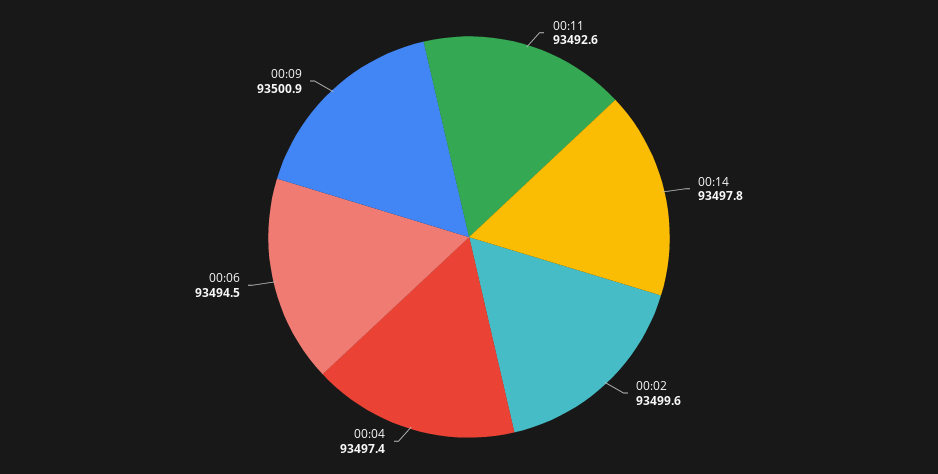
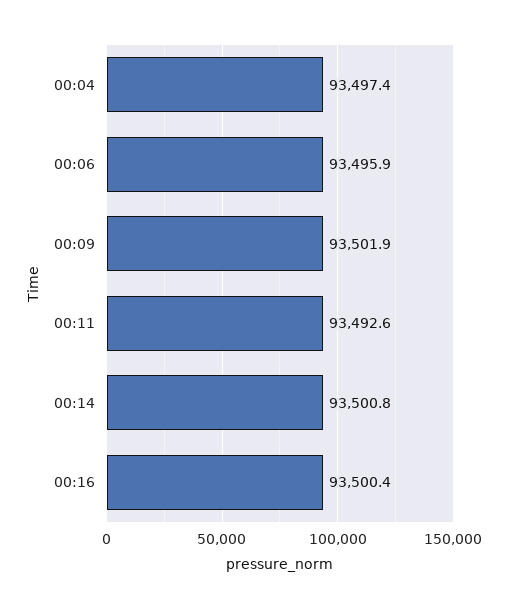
00:14: 93497.8 -> 93500.8
00:02: 93499.6 -> none
00:06: 93494.5 -> 93495.9
00:09: 93500.9 -> 93501.9
00:16: none -> 93500.4

